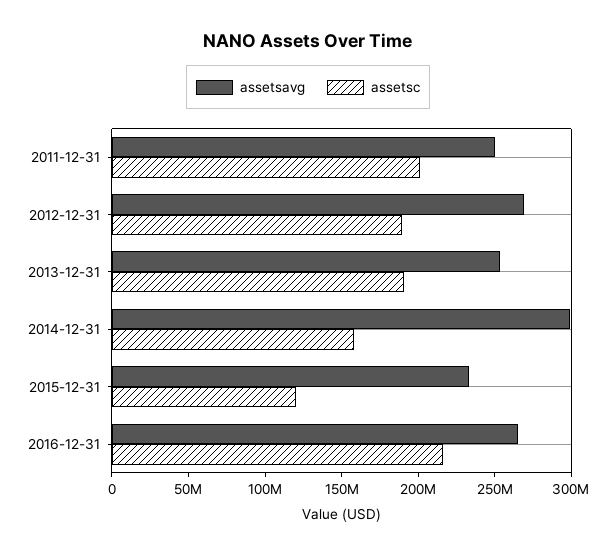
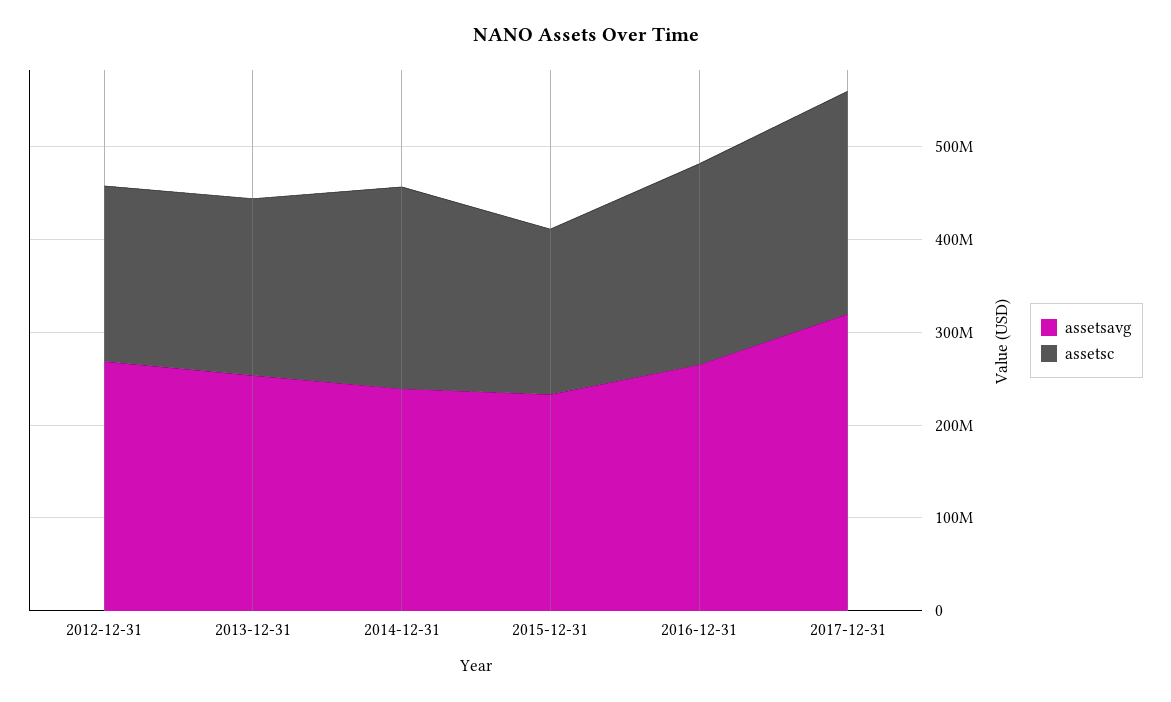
assetsavg, 2011-12-31: 250000000 -> none
assetsc, 2011-12-31: 200000000 -> none
assetsavg, 2014-12-31: 300000000 -> 240000000
assetsc, 2014-12-31: 160000000 -> 220000000
assetsc, 2015-12-31: 120000000 -> 180000000
assetsavg, 2017-12-31: none -> 320000000
assetsc, 2017-12-31: none -> 240000000

